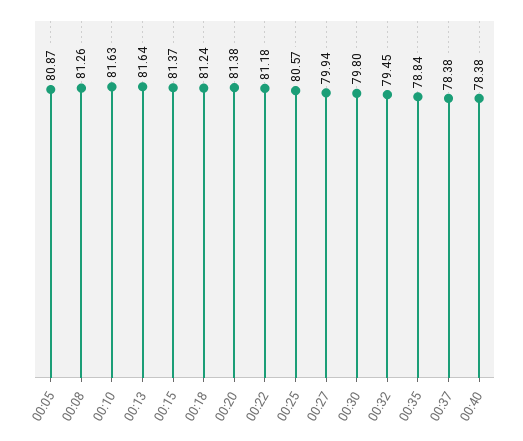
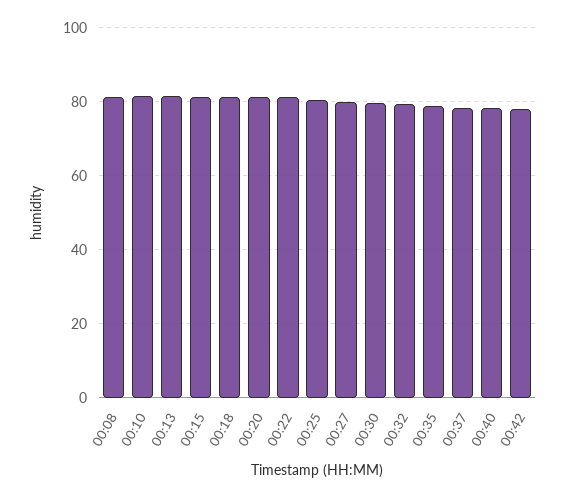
00:05: 80.87 -> none
00:42: none -> 78

